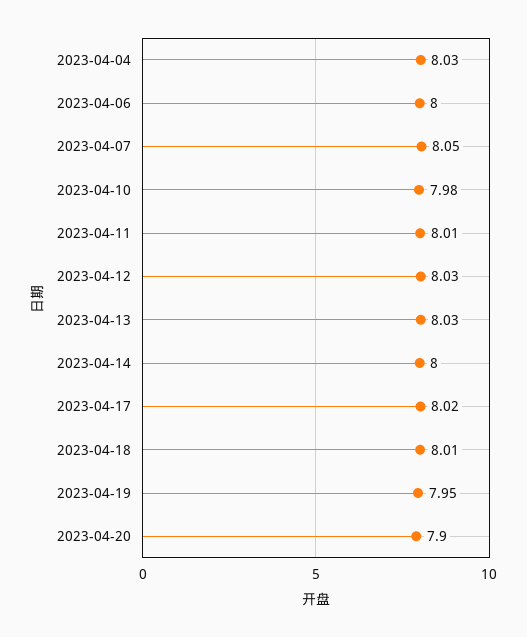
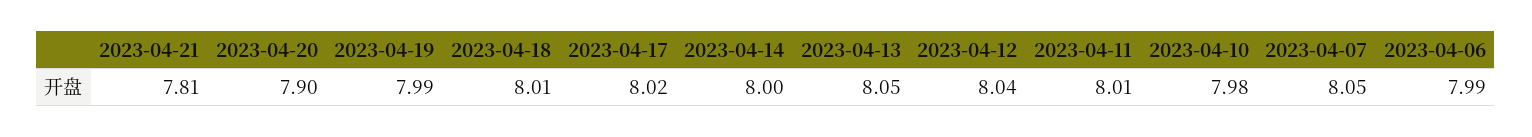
2023-04-04: 8.03 -> none
2023-04-06: 8 -> 7.99
2023-04-12: 8.03 -> 8.04
2023-04-13: 8.03 -> 8.05
2023-04-19: 7.95 -> 7.99
2023-04-21: none -> 7.81

